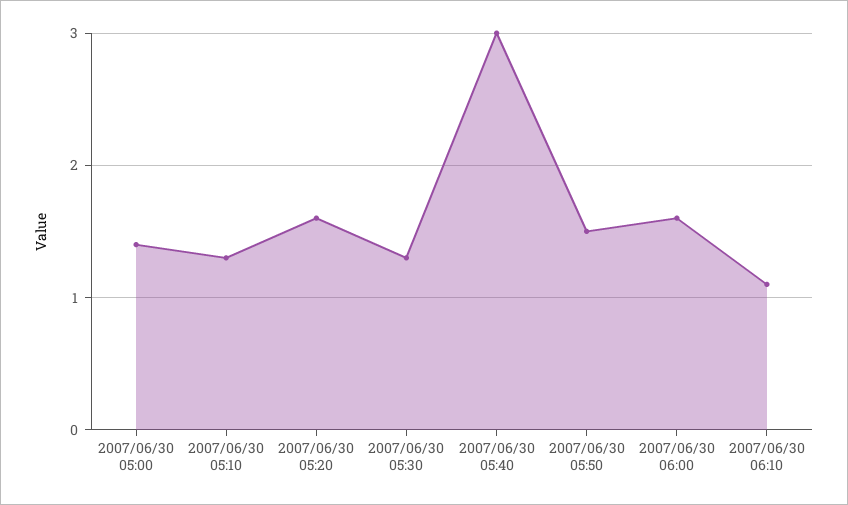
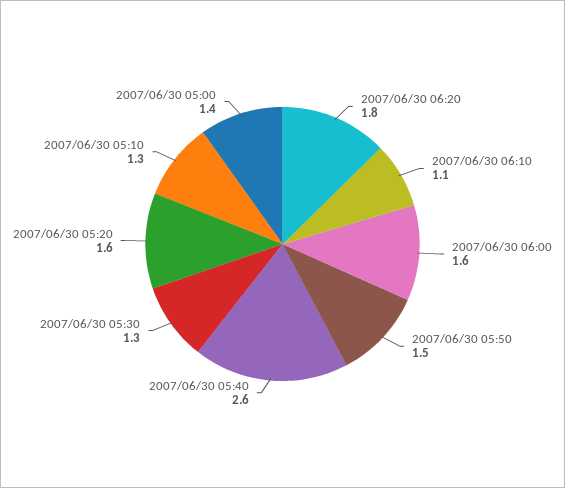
2007/06/30 05:40: 3 -> 2.6
2007/06/30 06:20: none -> 1.8

